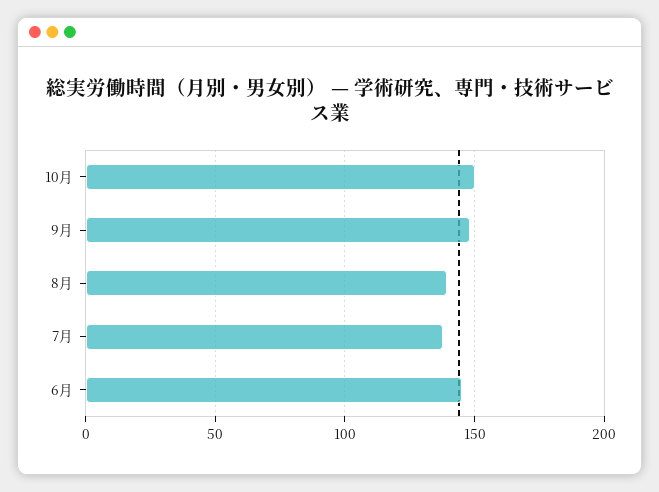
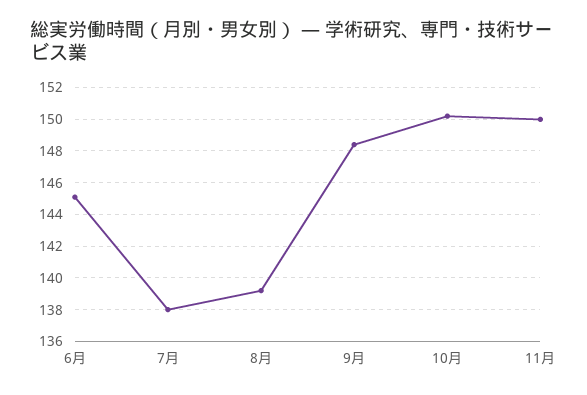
11月: none -> 150

